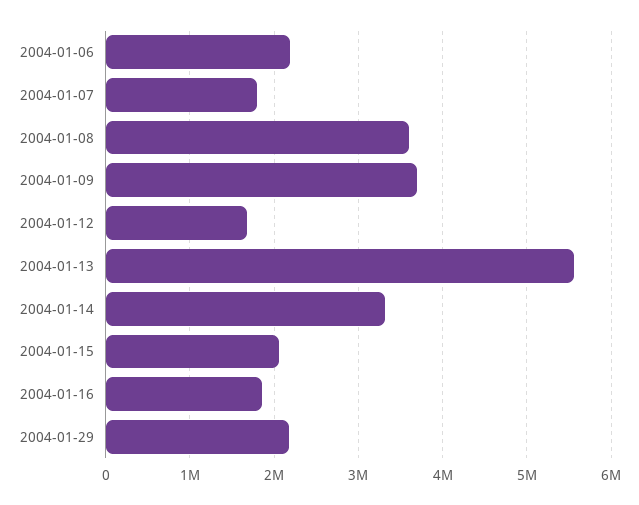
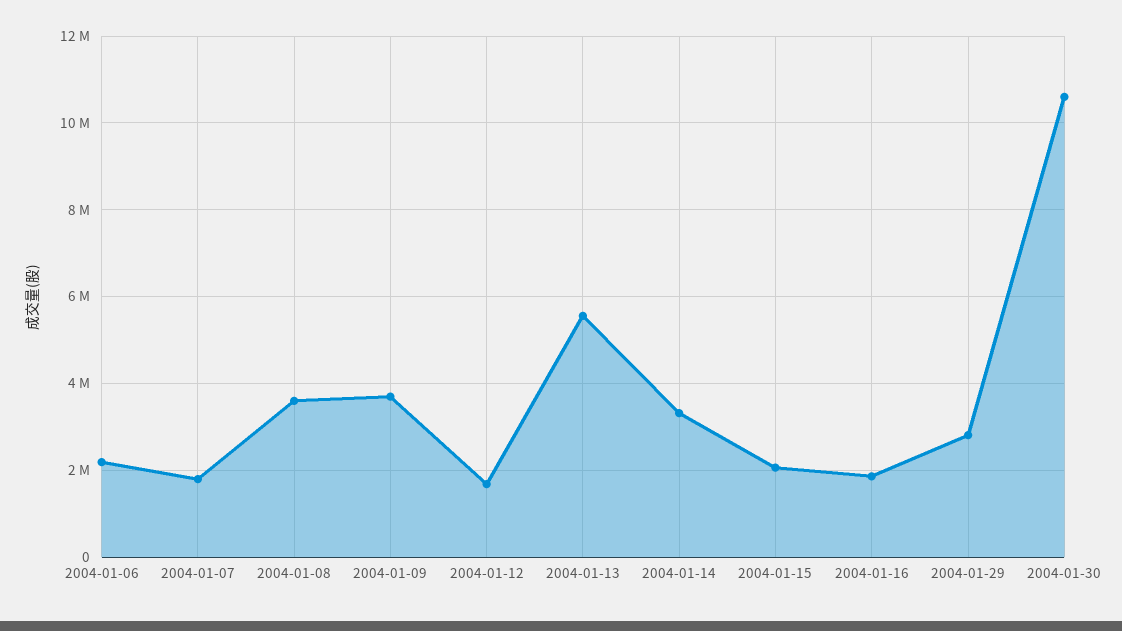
2004-01-29: 2200000 -> 2800000
2004-01-30: none -> 10600000

